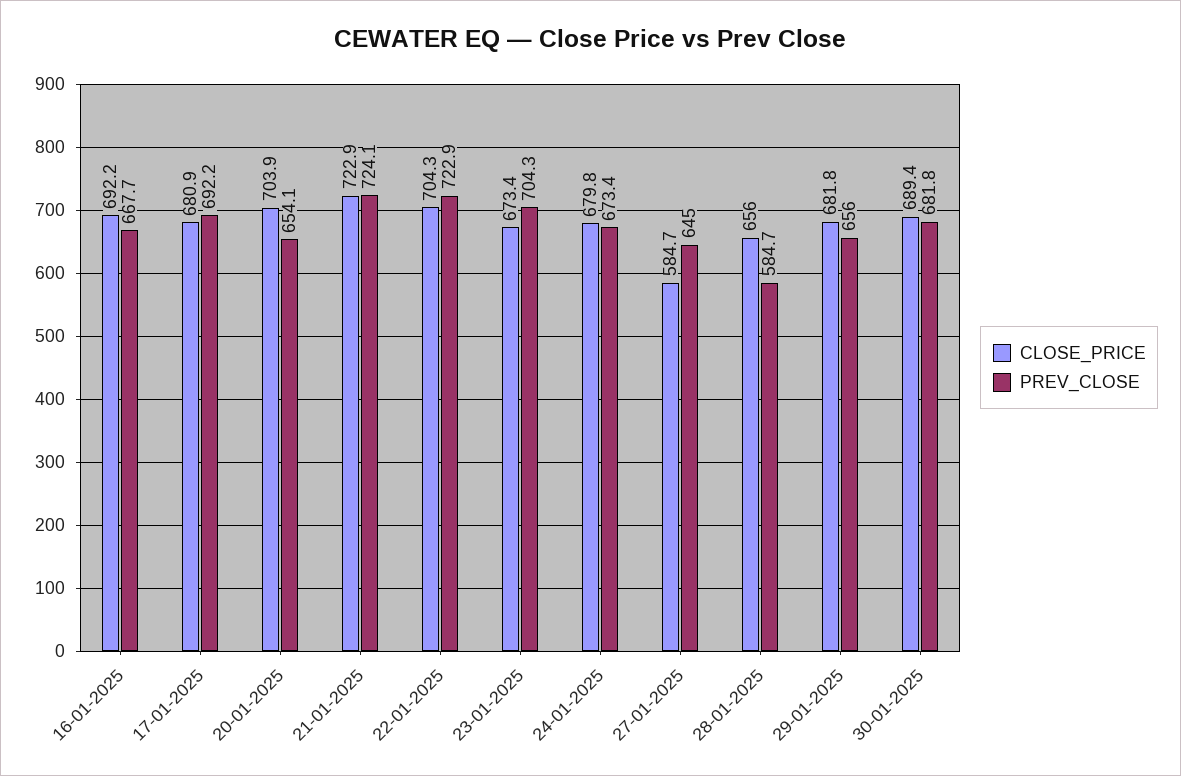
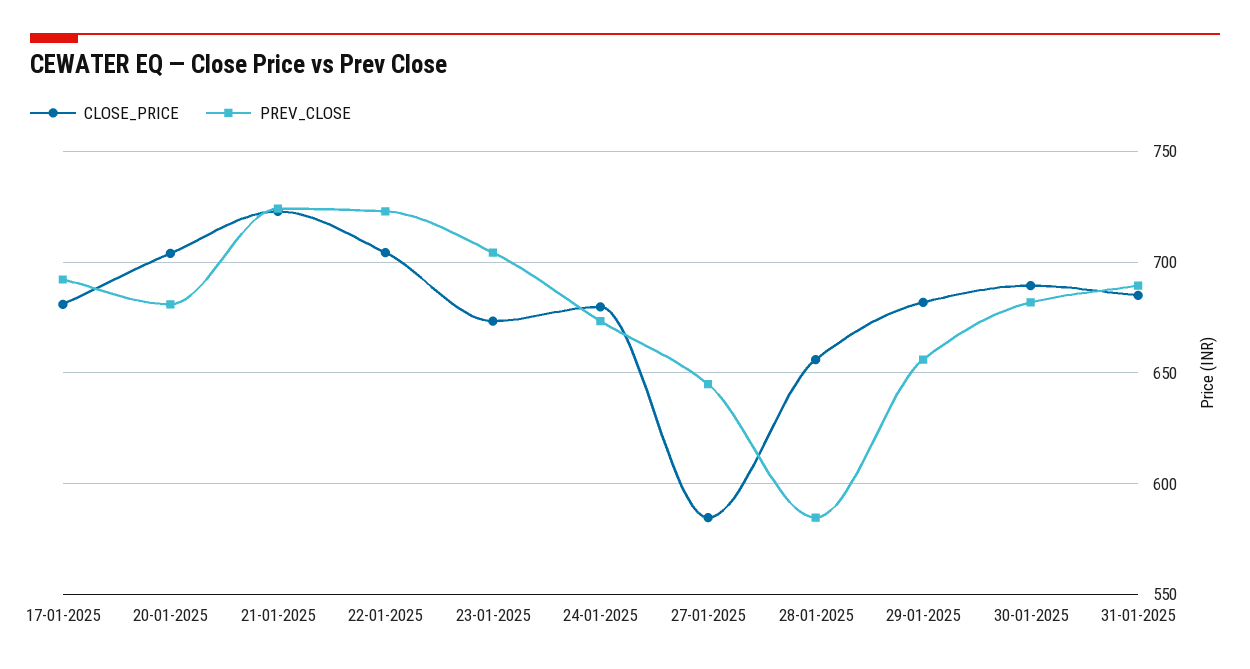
CLOSE_PRICE, 16-01-2025: 692.2 -> none
PREV_CLOSE, 16-01-2025: 667.7 -> none
PREV_CLOSE, 20-01-2025: 654.1 -> 680
CLOSE_PRICE, 31-01-2025: none -> 685
PREV_CLOSE, 31-01-2025: none -> 690

